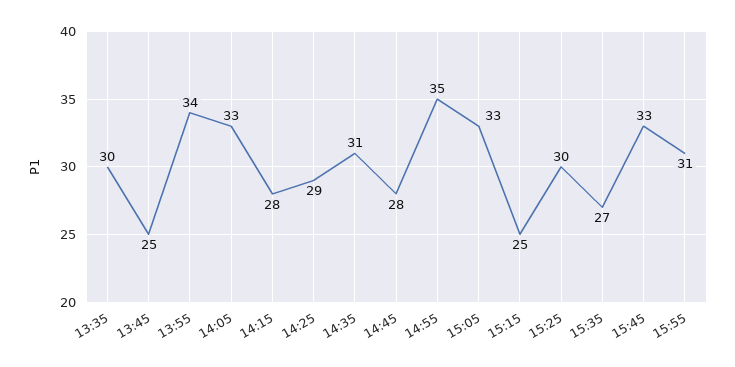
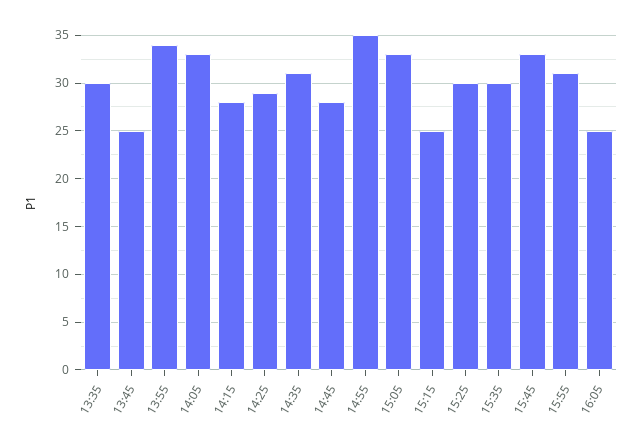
15:35: 27 -> 30
16:05: none -> 25

